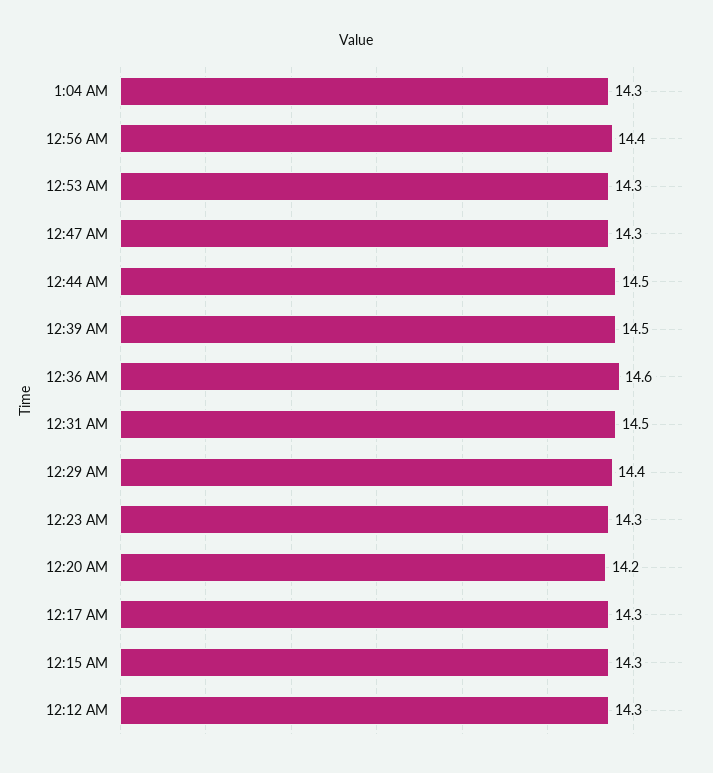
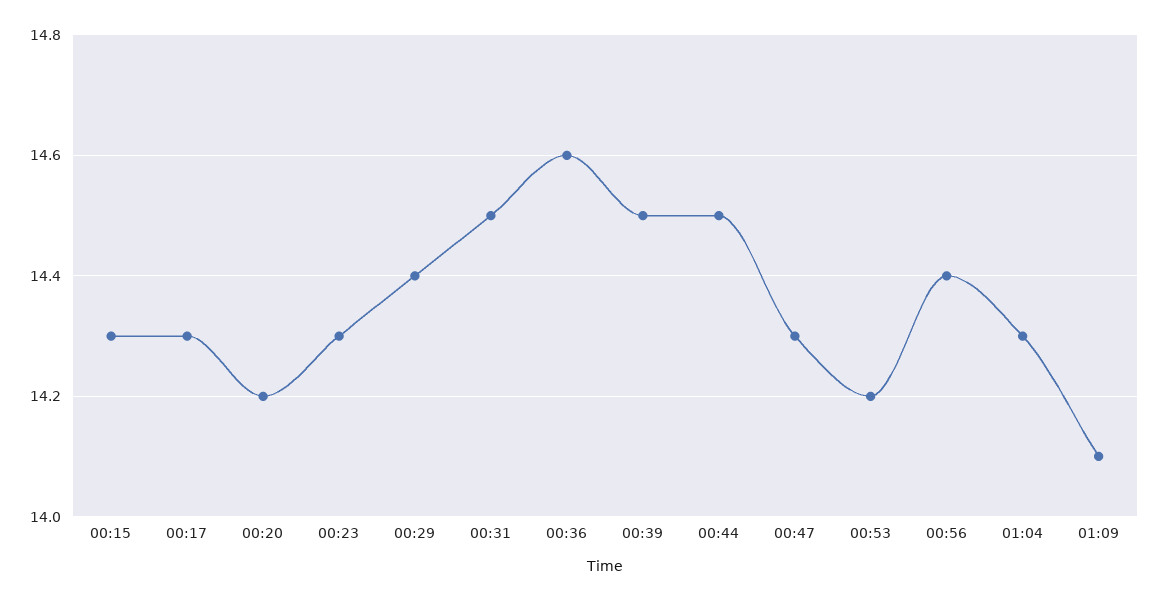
12:53 AM: 14.3 -> 14.2
12:12 AM: 14.3 -> none
01:09: none -> 14.1

